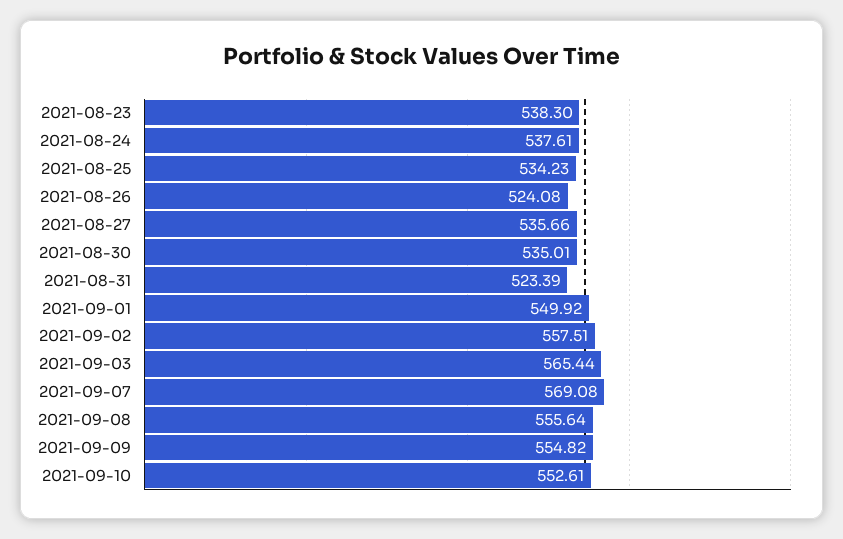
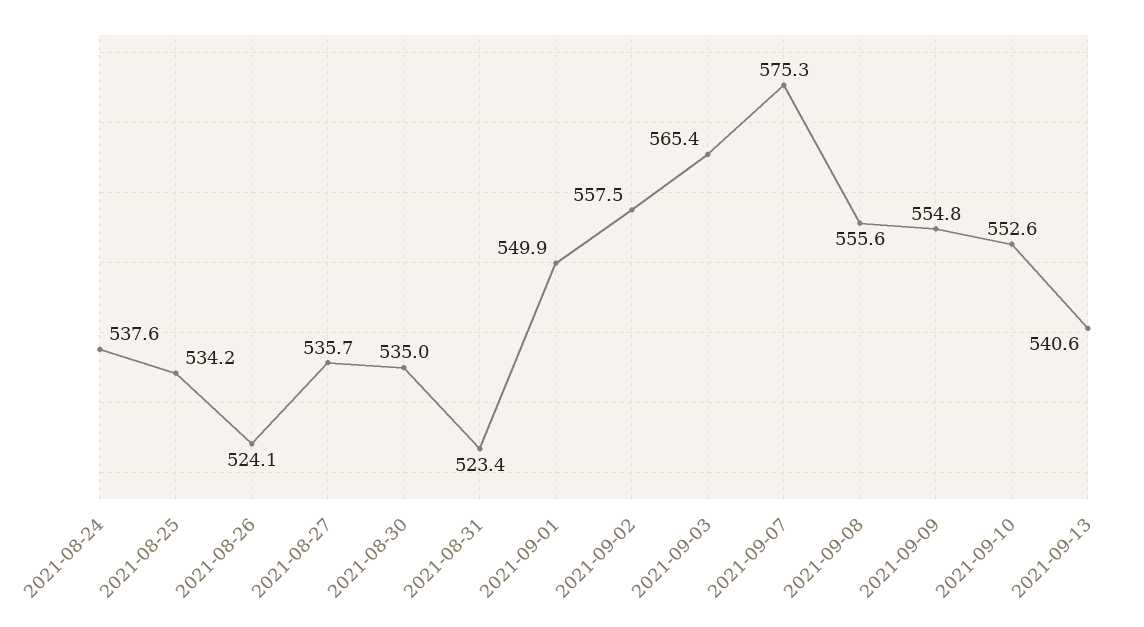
2021-08-23: 538.3 -> none
2021-09-07: 569.08 -> 575.3
2021-09-13: none -> 540.6

